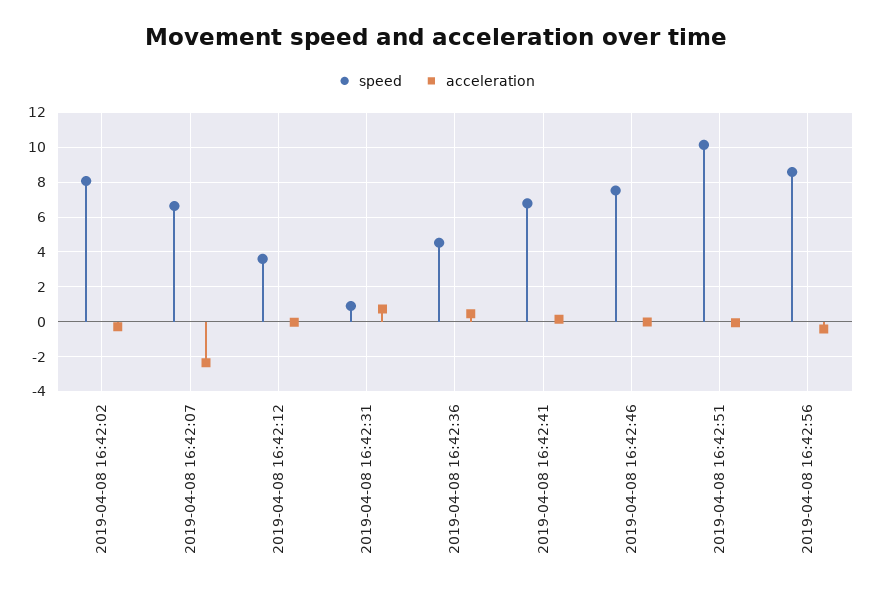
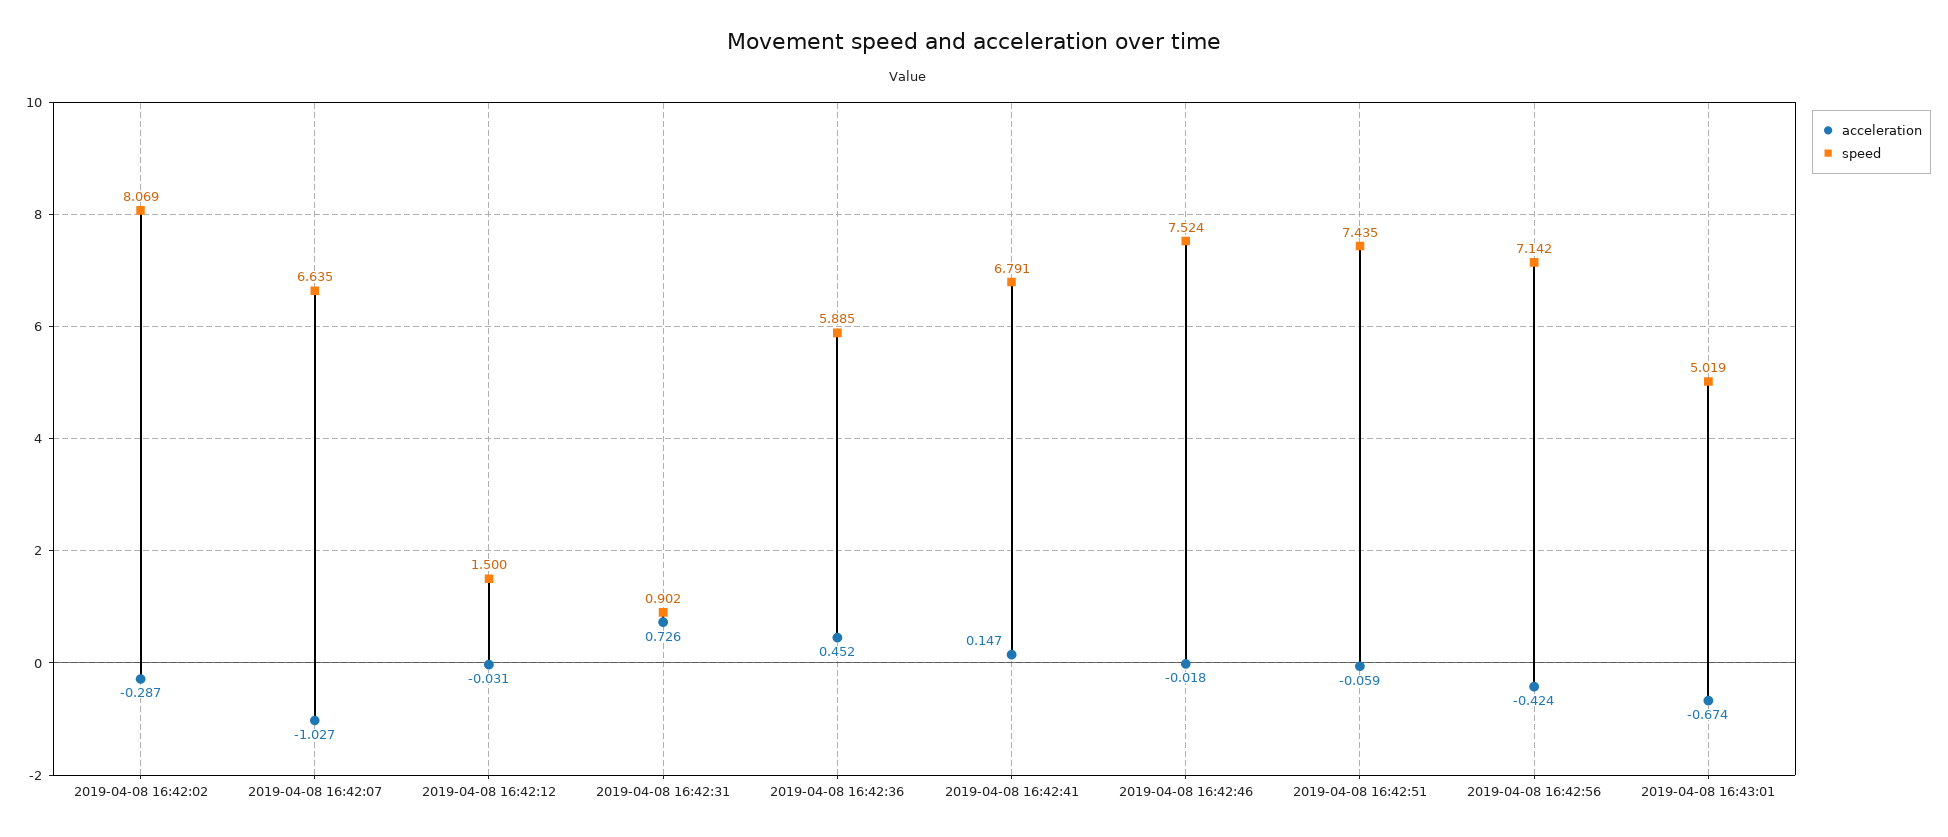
acceleration, 2019-04-08 16:42:07: -2.5 -> -1.027
speed, 2019-04-08 16:42:12: 3.5 -> 1.5
speed, 2019-04-08 16:42:36: 4.5 -> 5.885
speed, 2019-04-08 16:42:51: 10 -> 7.435
speed, 2019-04-08 16:42:56: 8.5 -> 7.142
acceleration, 2019-04-08 16:43:01: none -> -0.674
speed, 2019-04-08 16:43:01: none -> 5.019

